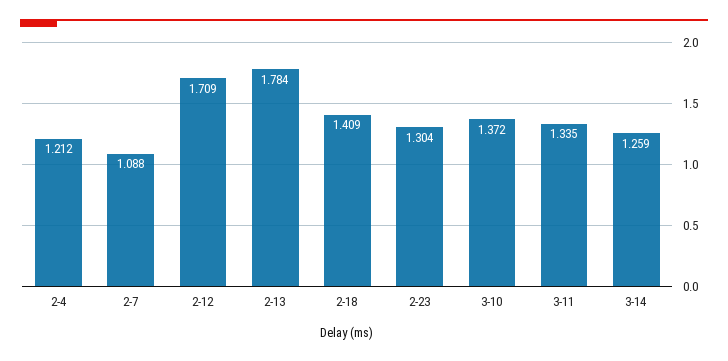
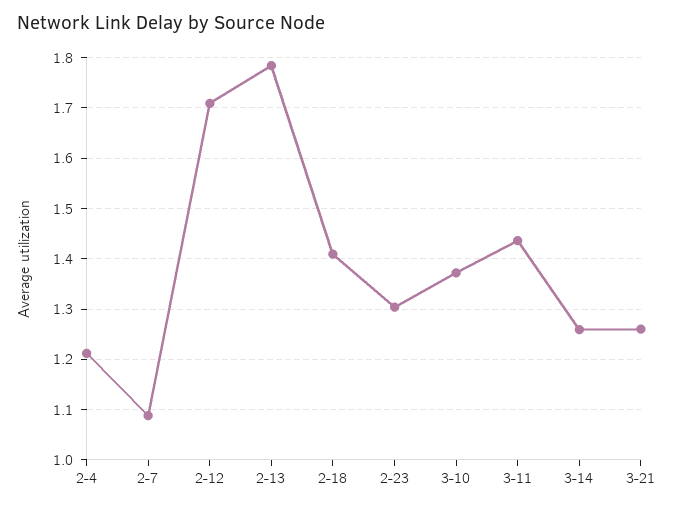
3-11: 1.335 -> 1.44
3-21: none -> 1.26

